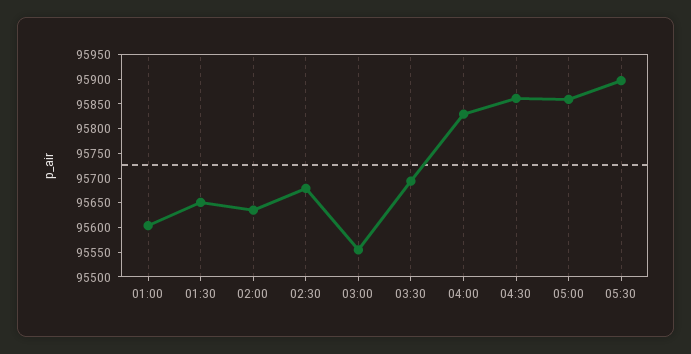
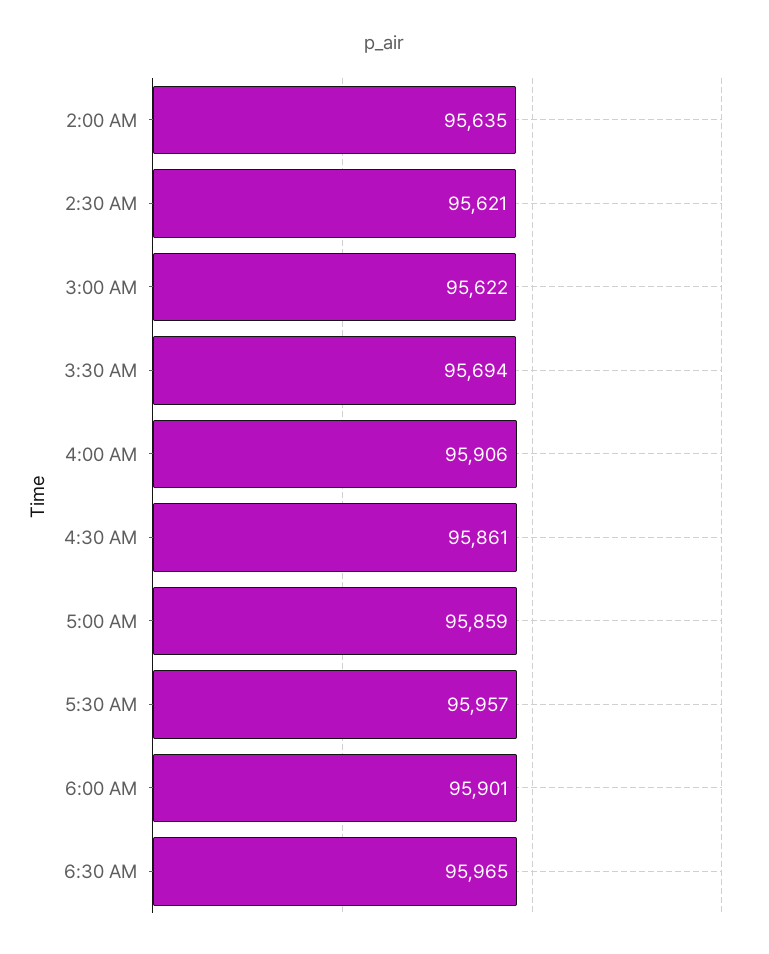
01:00: 95600 -> none
01:30: 95650 -> none
02:30: 95675 -> 95621
03:00: 95550 -> 95622
04:00: 95825 -> 95906
05:30: 95900 -> 95957
6:00 AM: none -> 95901
6:30 AM: none -> 95965

